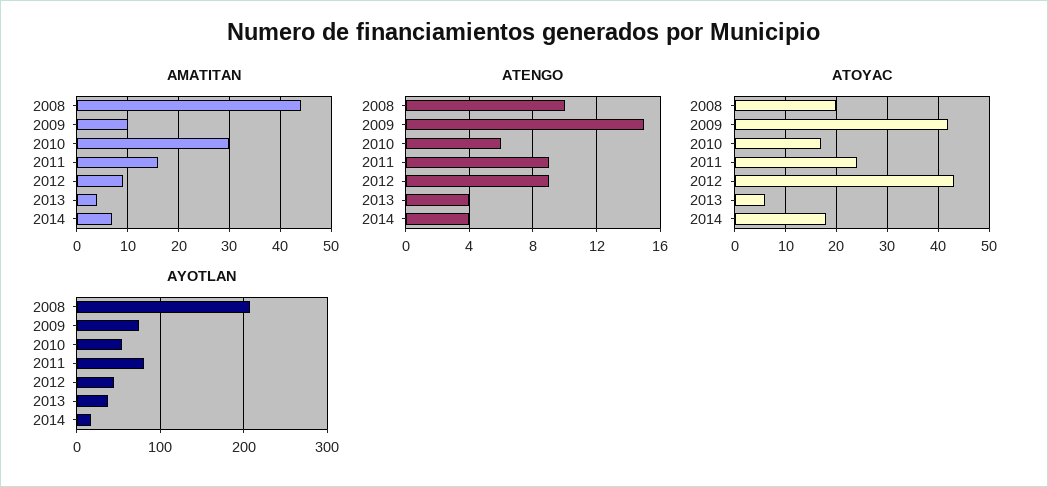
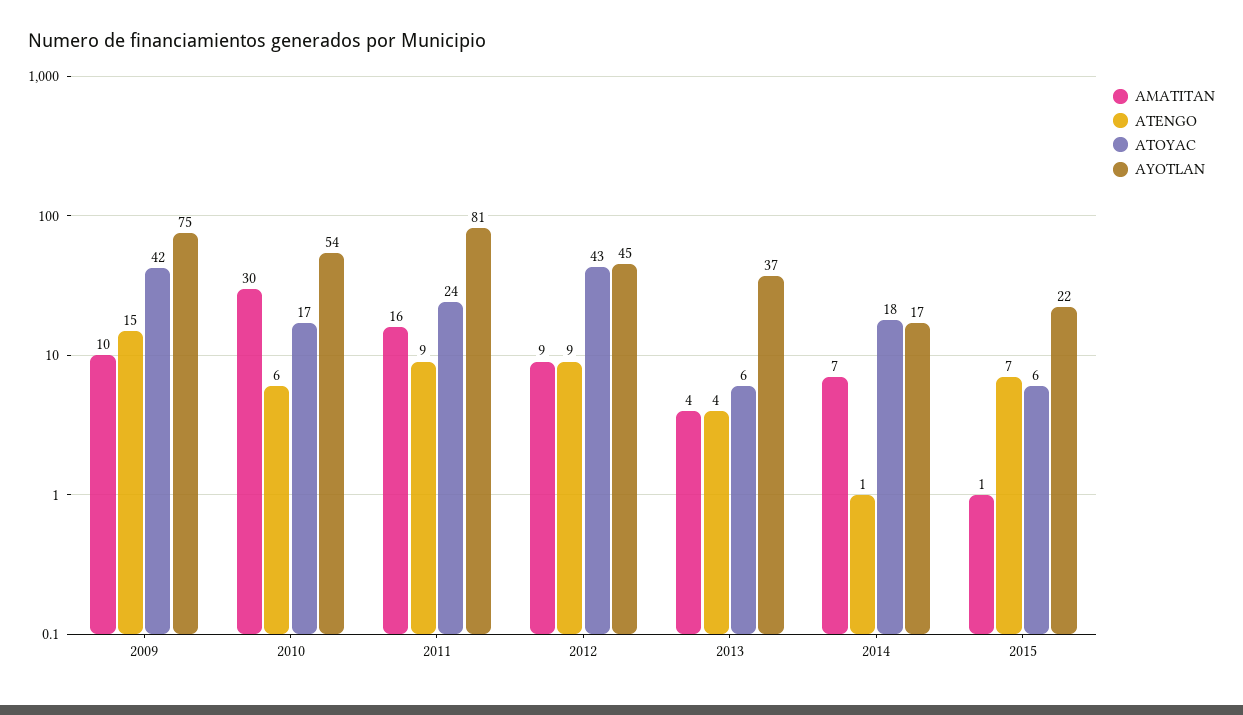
AMATITAN, 2008: 45 -> none
ATENGO, 2008: 10 -> none
ATENGO, 2014: 4 -> 1
ATOYAC, 2008: 20 -> none
AYOTLAN, 2008: 210 -> none
AMATITAN, 2015: none -> 1
ATENGO, 2015: none -> 7
ATOYAC, 2015: none -> 6
AYOTLAN, 2015: none -> 22

